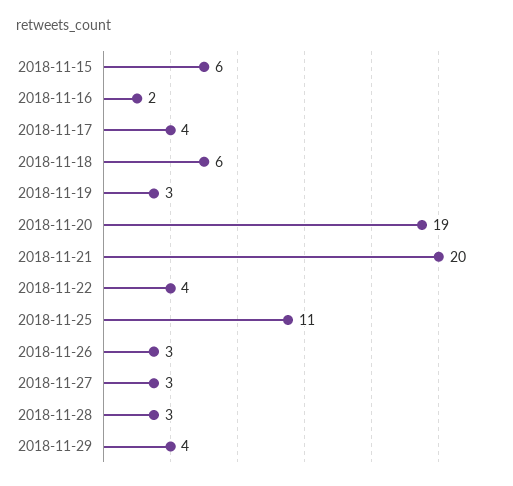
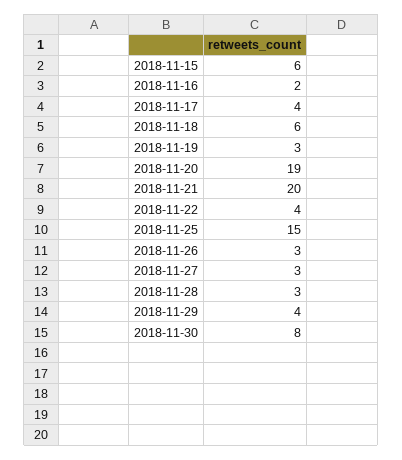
2018-11-25: 11 -> 15
2018-11-30: none -> 8

